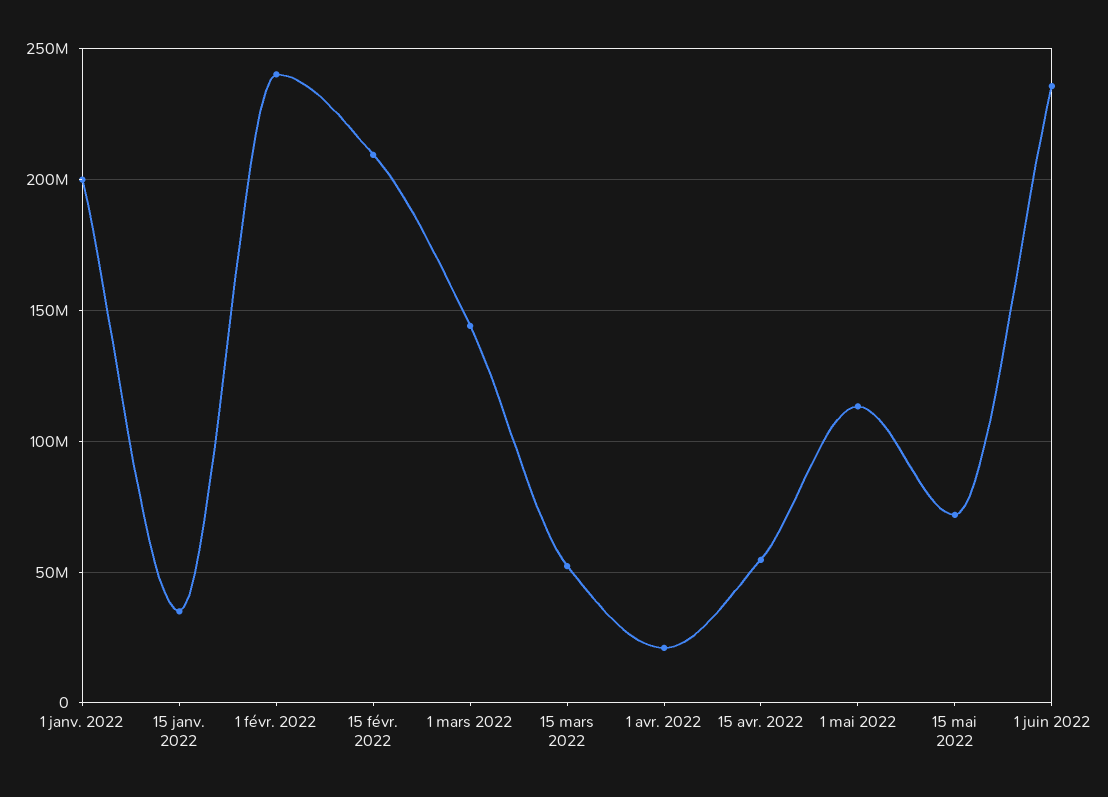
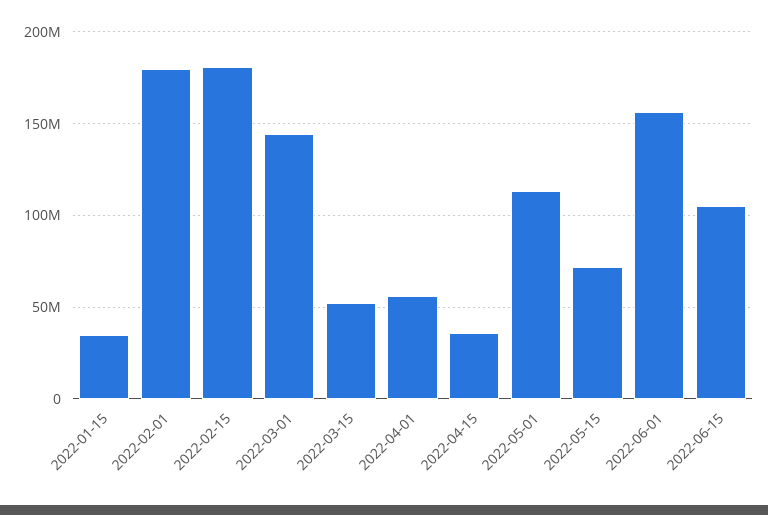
1 janv. 2022: 200000000 -> none
1 févr. 2022: 240000000 -> 180000000
15 févr. 2022: 210000000 -> 180000000
1 avr. 2022: 20000000 -> 55000000
15 avr. 2022: 55000000 -> 35000000
1 juin 2022: 235000000 -> 155000000
2022-06-15: none -> 105000000

